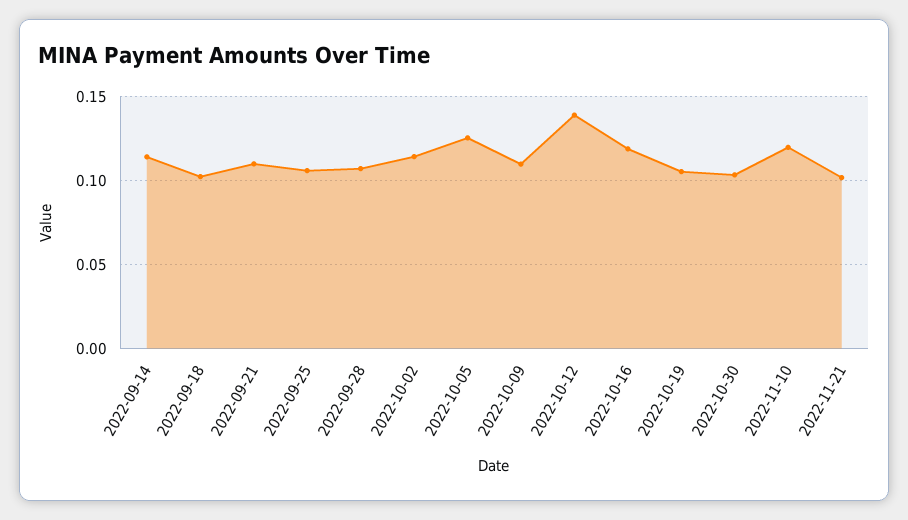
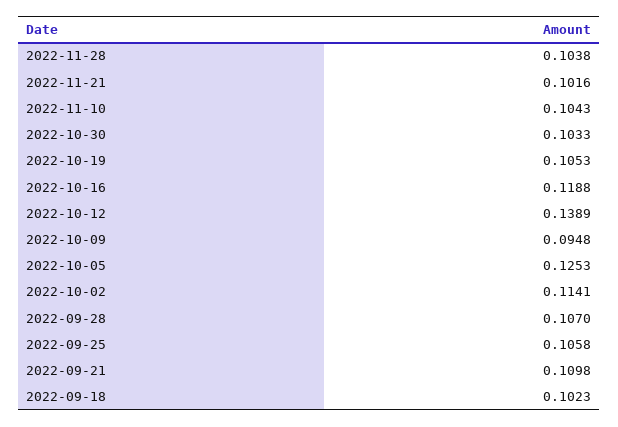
2022-09-14: 0.115 -> none
2022-10-09: 0.11 -> 0.0948
2022-11-10: 0.12 -> 0.1043
2022-11-28: none -> 0.1038

